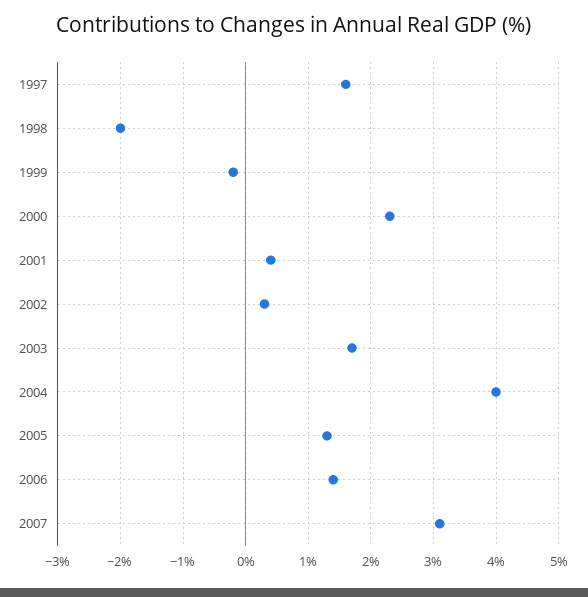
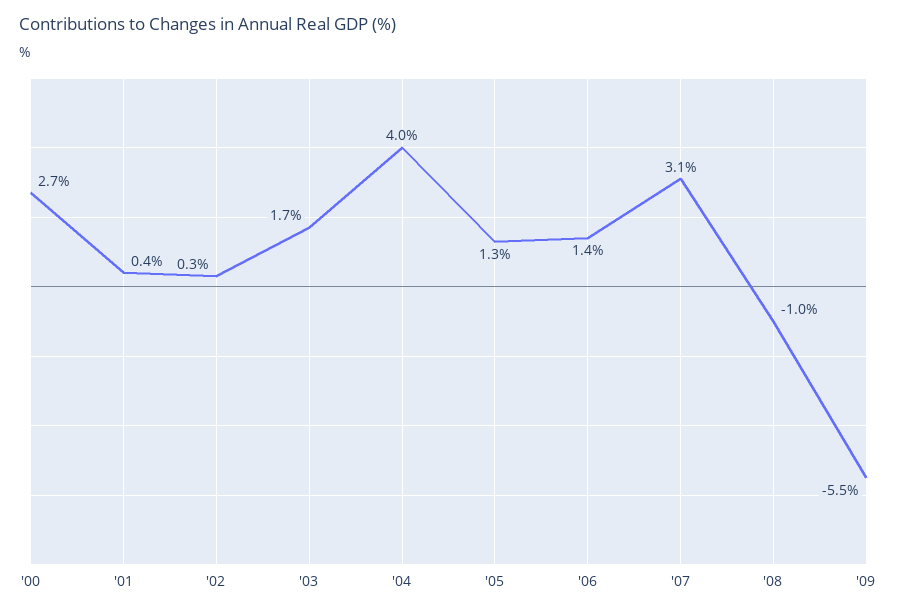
1997: 1.6 -> none
1998: -2 -> none
1999: -0.2 -> none
2000: 2.3 -> 2.7
'08: none -> -1
'09: none -> -5.5

